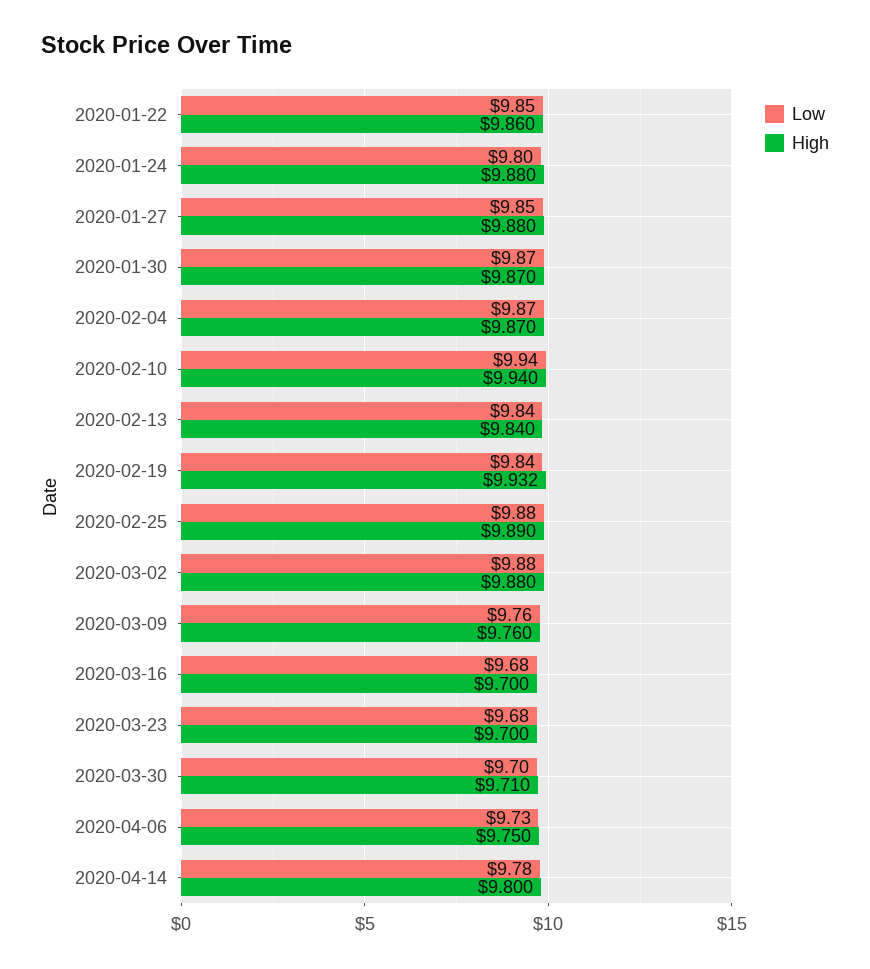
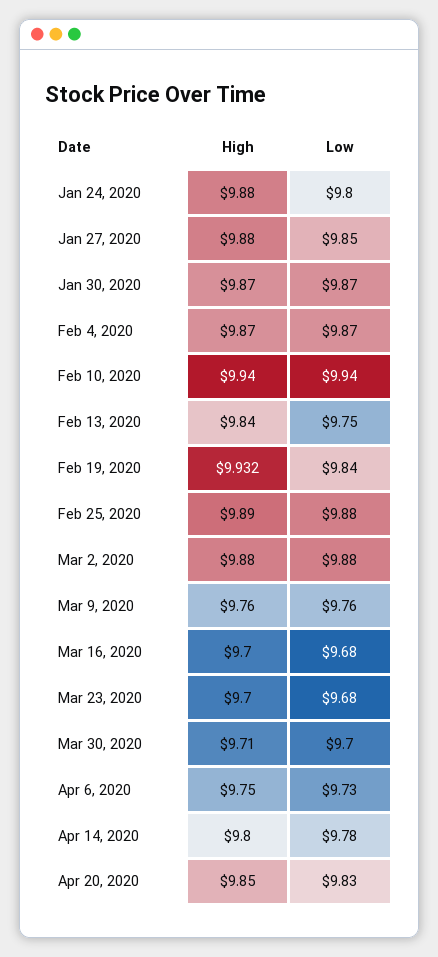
Low, 2020-01-22: 9.85 -> none
High, 2020-01-22: 9.86 -> none
Low, 2020-02-13: 9.84 -> 9.75
High, Apr 20, 2020: none -> 9.85
Low, Apr 20, 2020: none -> 9.83

